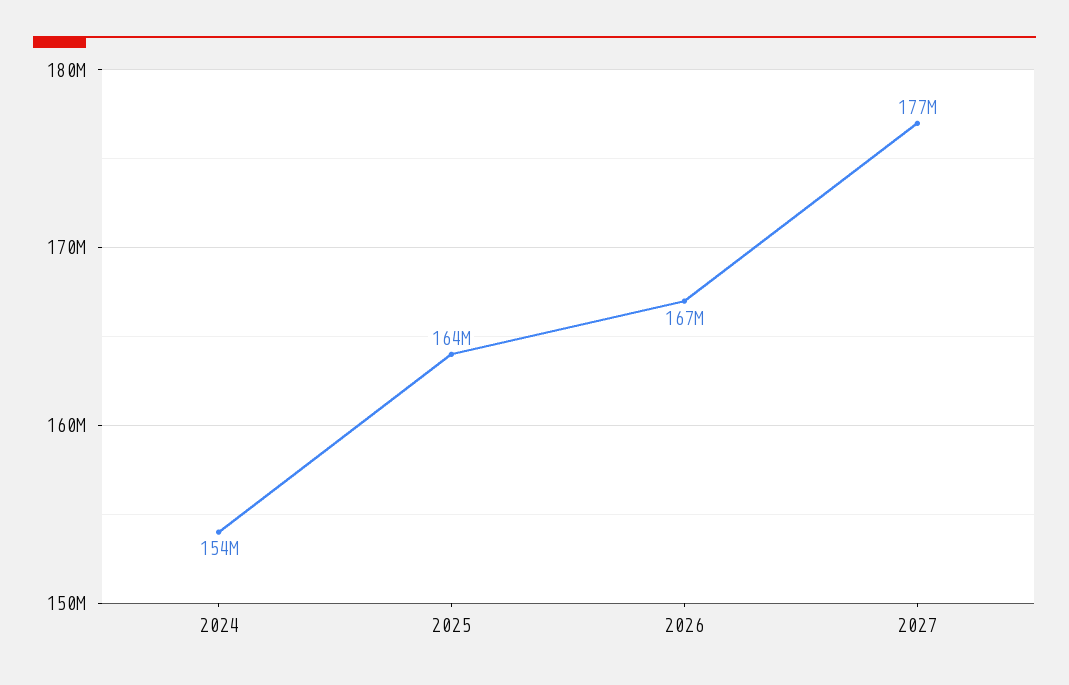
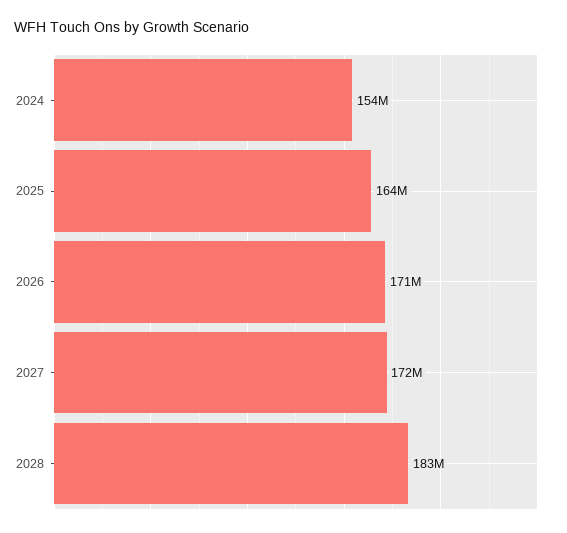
2026: 167000000 -> 171000000
2027: 177000000 -> 172000000
2028: none -> 183000000

